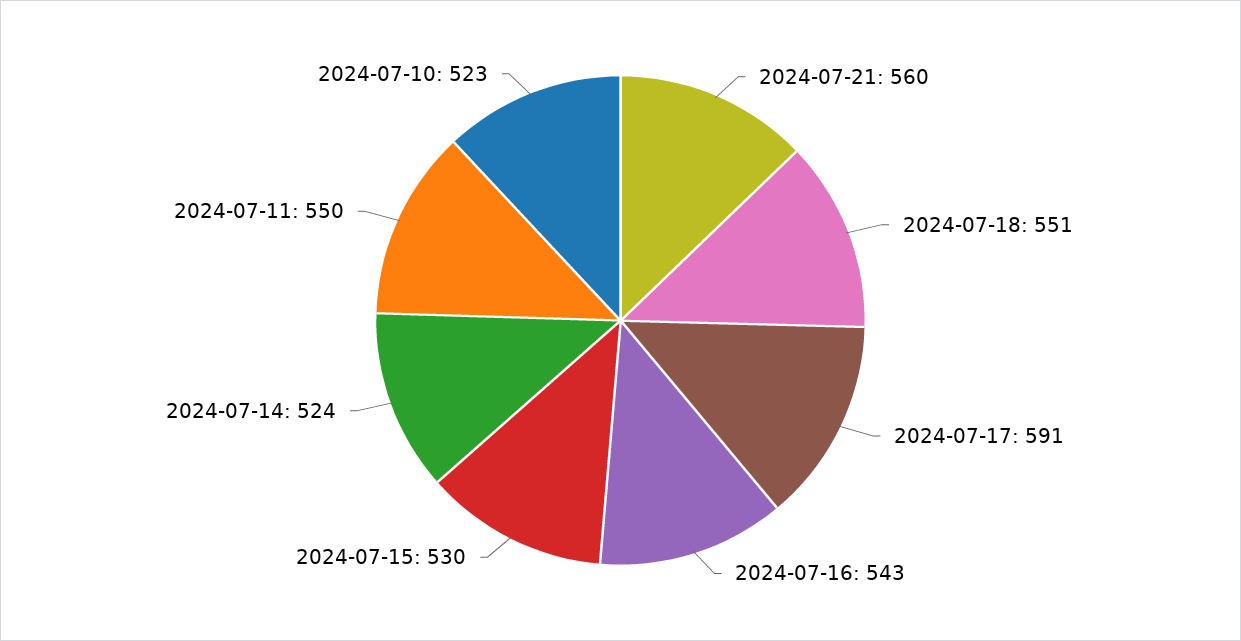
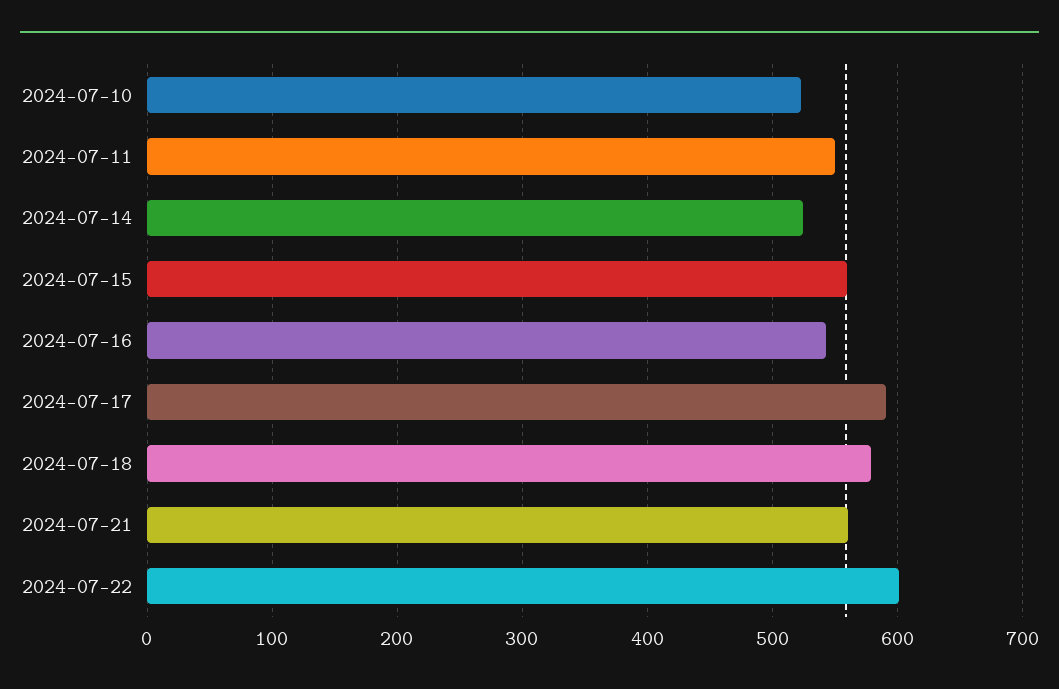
2024-07-18: 551 -> 580
2024-07-15: 530 -> 560
2024-07-22: none -> 600

